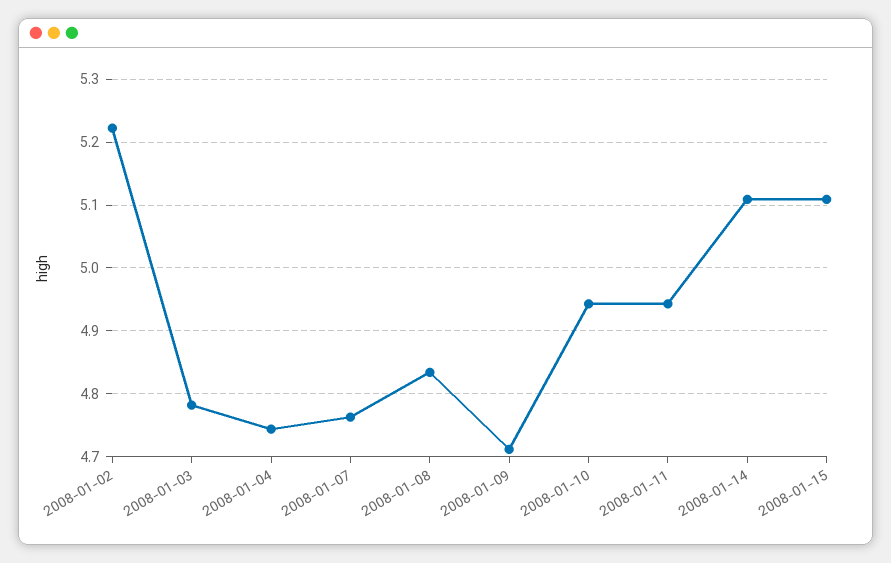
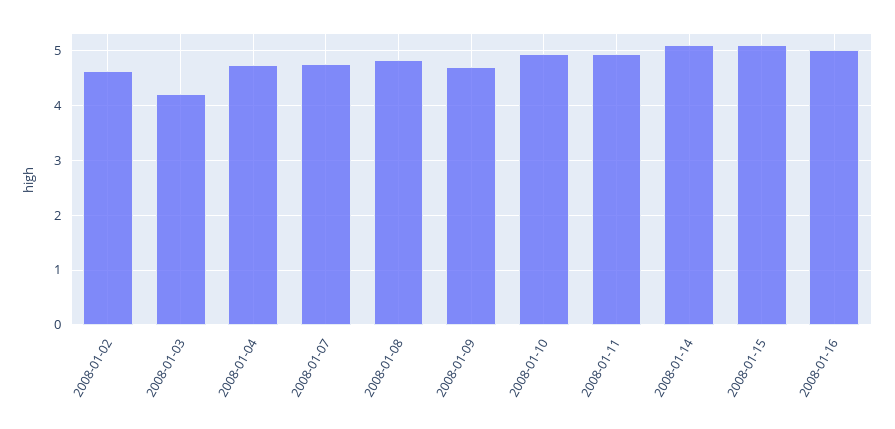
2008-01-02: 5.22 -> 4.6
2008-01-03: 4.78 -> 4.2
2008-01-16: none -> 5

